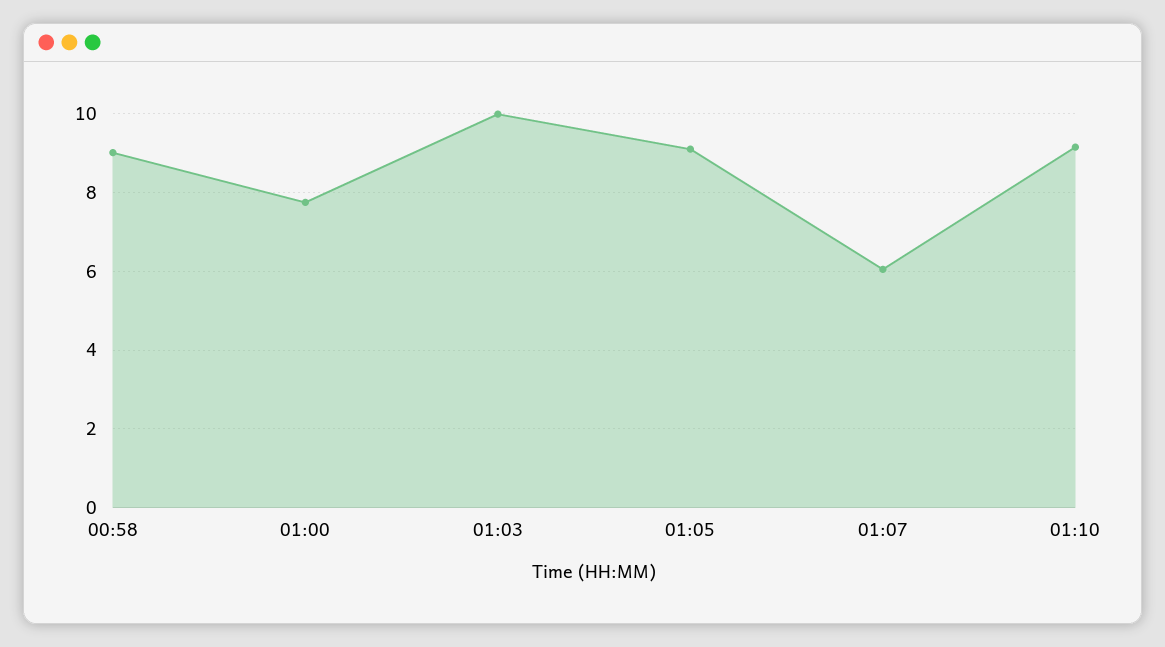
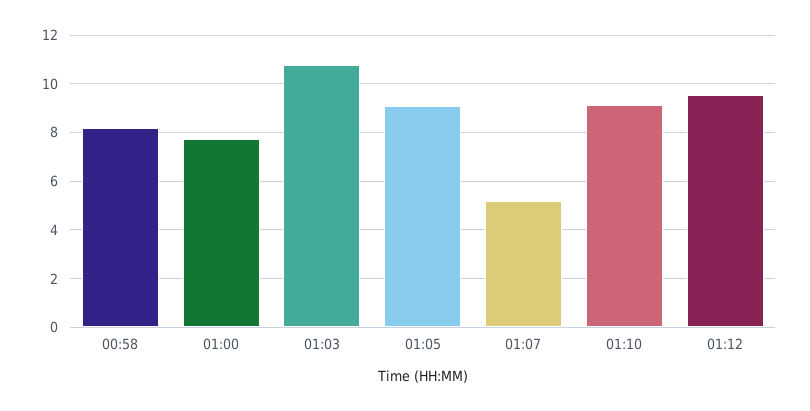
00:58: 9 -> 8.25
01:03: 10 -> 10.75
01:07: 6 -> 5.25
01:12: none -> 9.5

